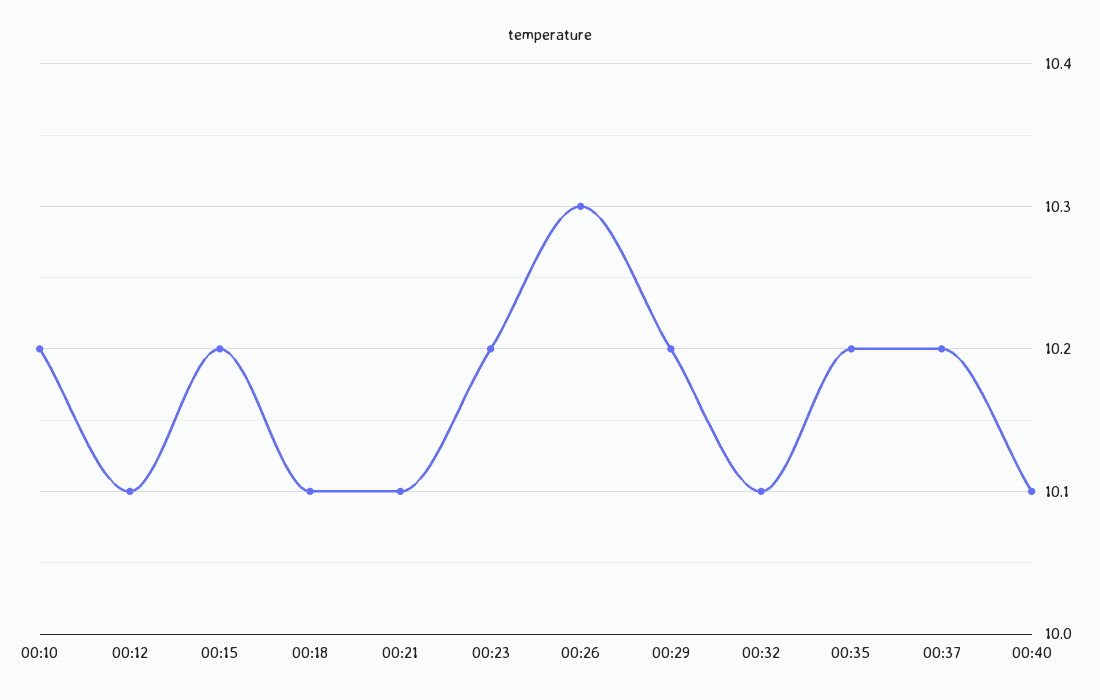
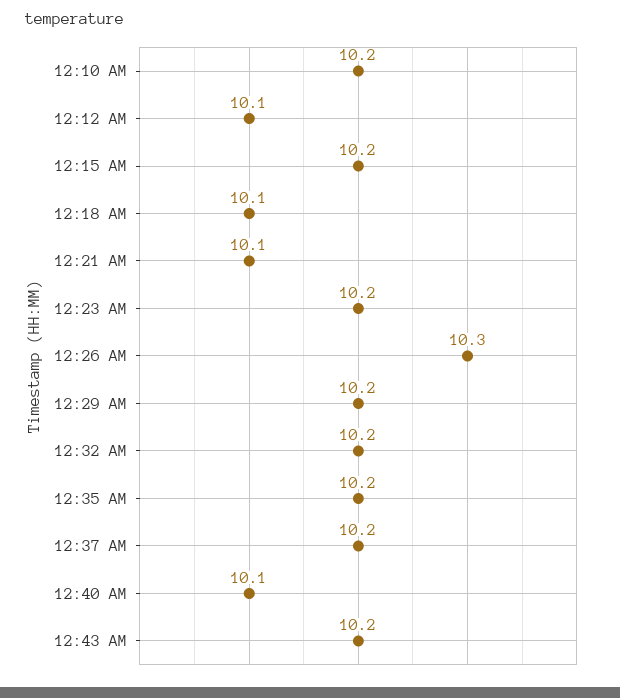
00:32: 10.1 -> 10.2
12:43 AM: none -> 10.2

